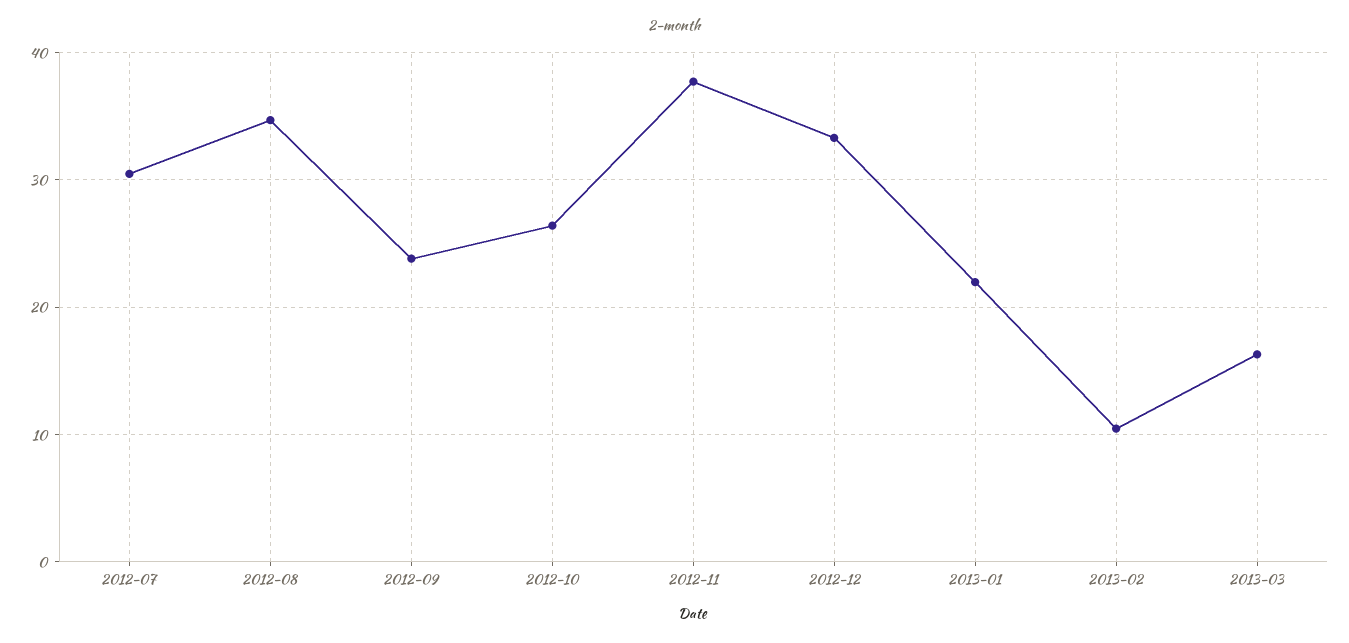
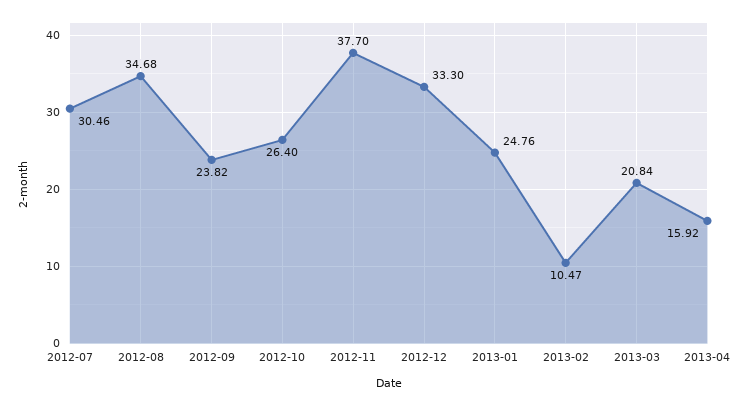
2013-01: 22 -> 24.76
2013-03: 16 -> 20.84
2013-04: none -> 15.92

